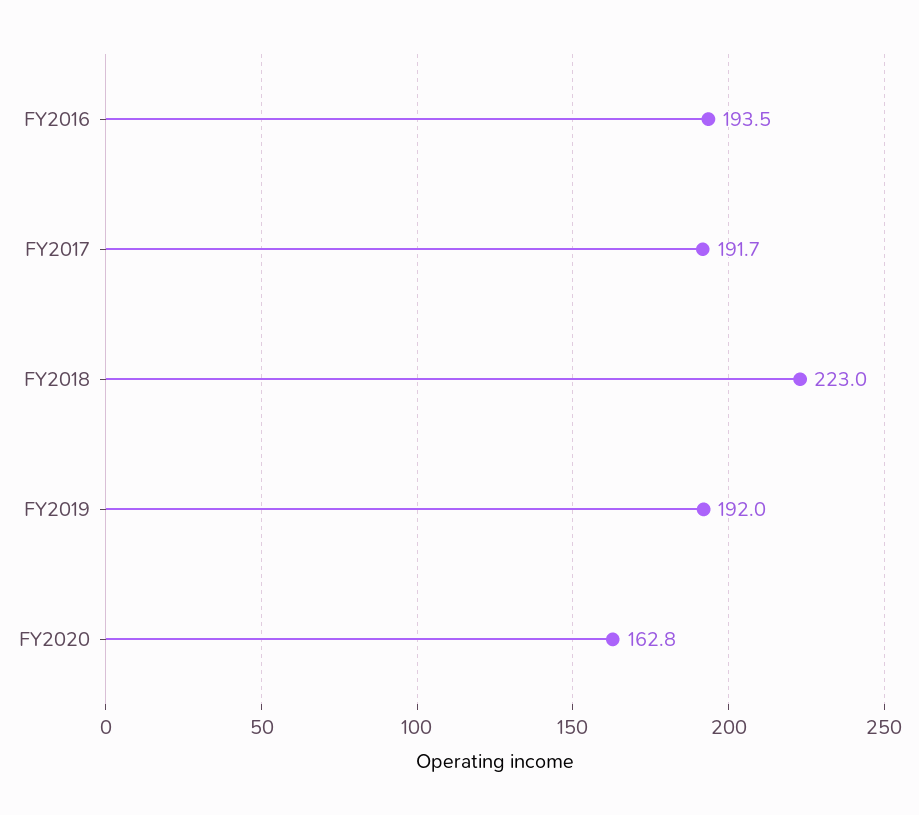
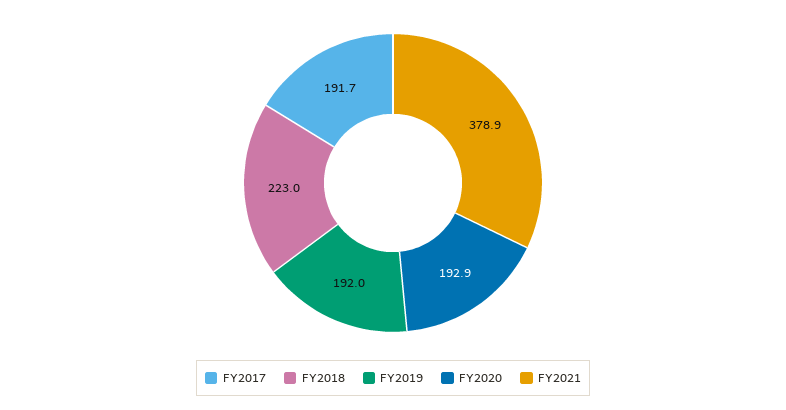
FY2016: 193.5 -> none
FY2020: 162.8 -> 192.9
FY2021: none -> 378.9

